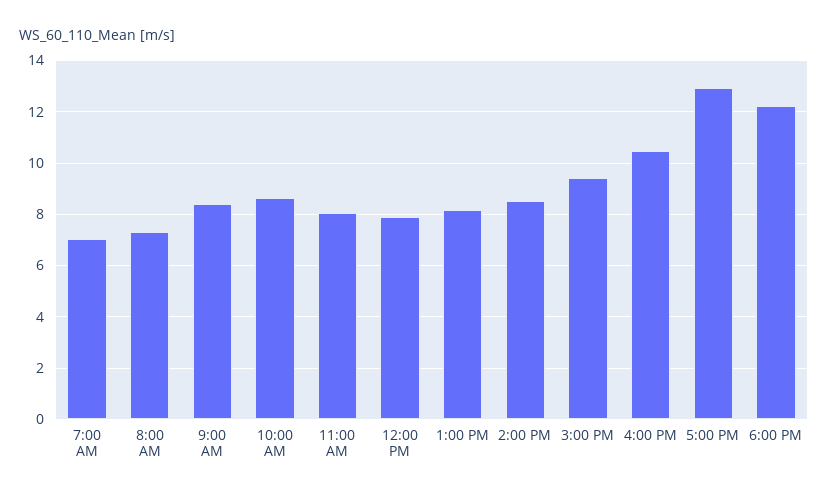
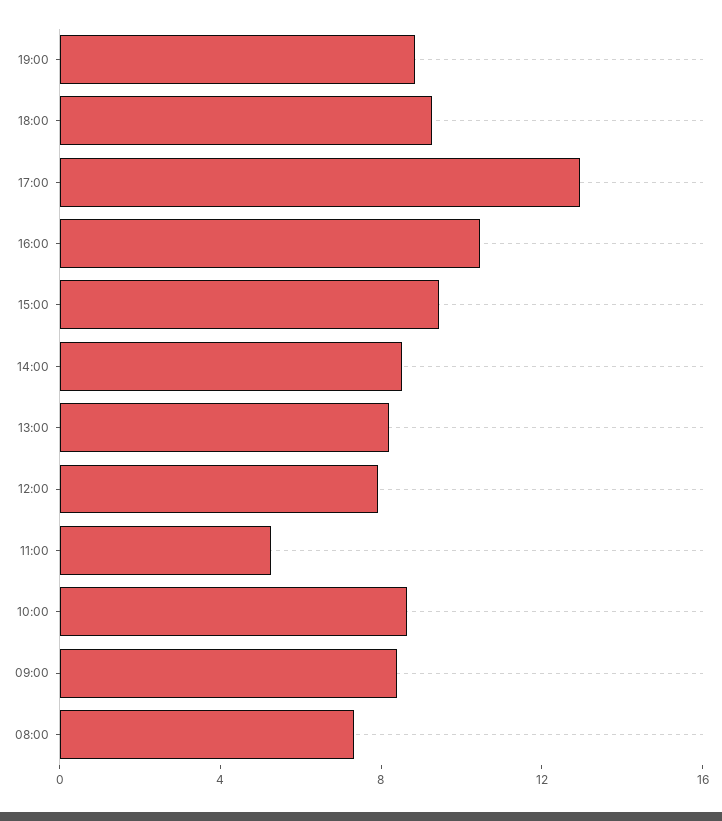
7:00 AM: 7 -> none
11:00 AM: 8 -> 5
6:00 PM: 12.25 -> 9
19:00: none -> 9

